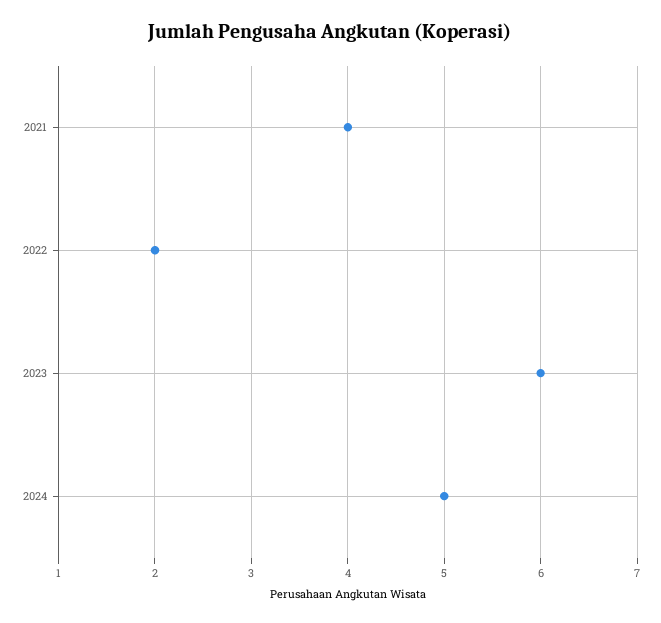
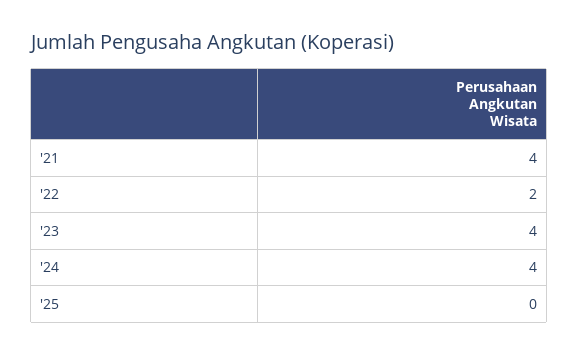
2023: 6 -> 4
2024: 5 -> 4
'25: none -> 0

